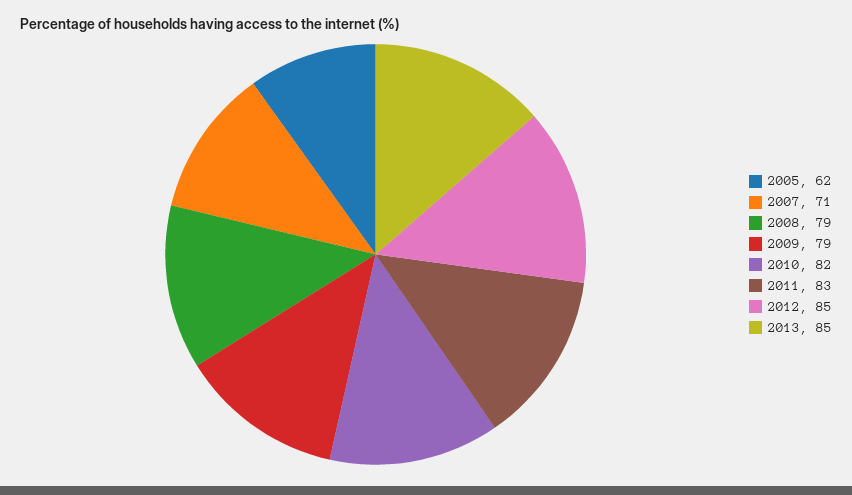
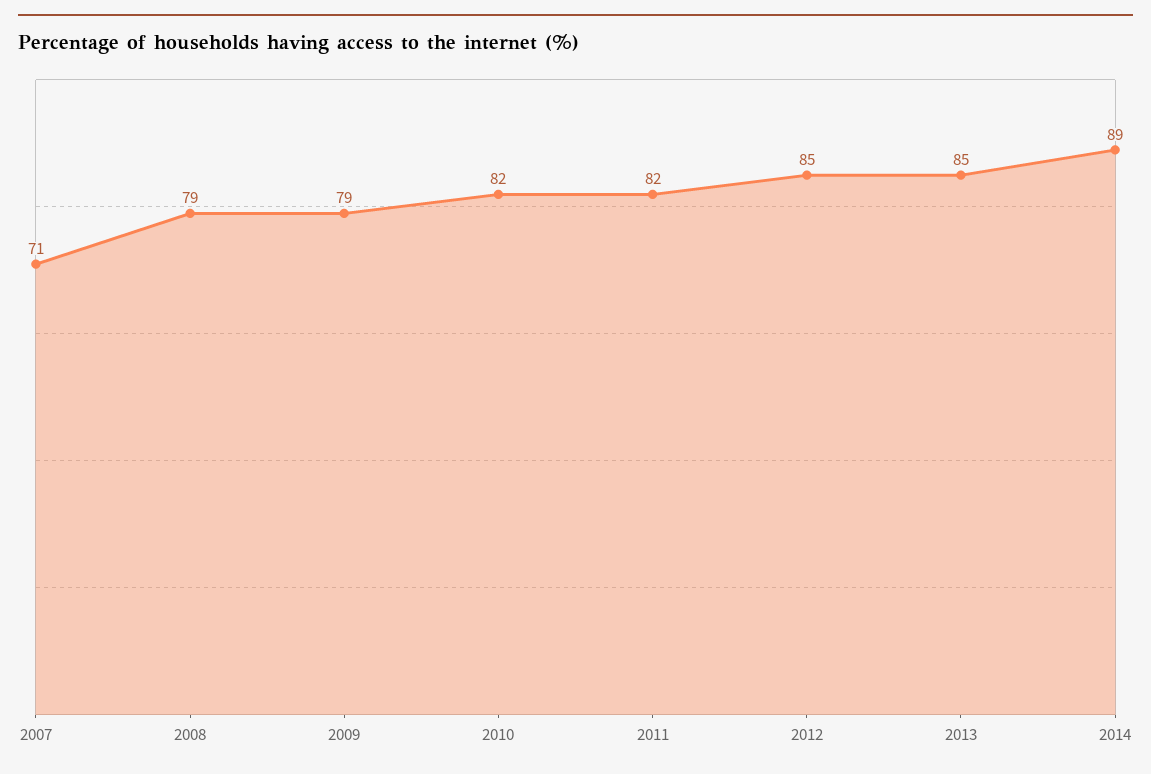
2005: 62 -> none
2011: 83 -> 82
2014: none -> 89

